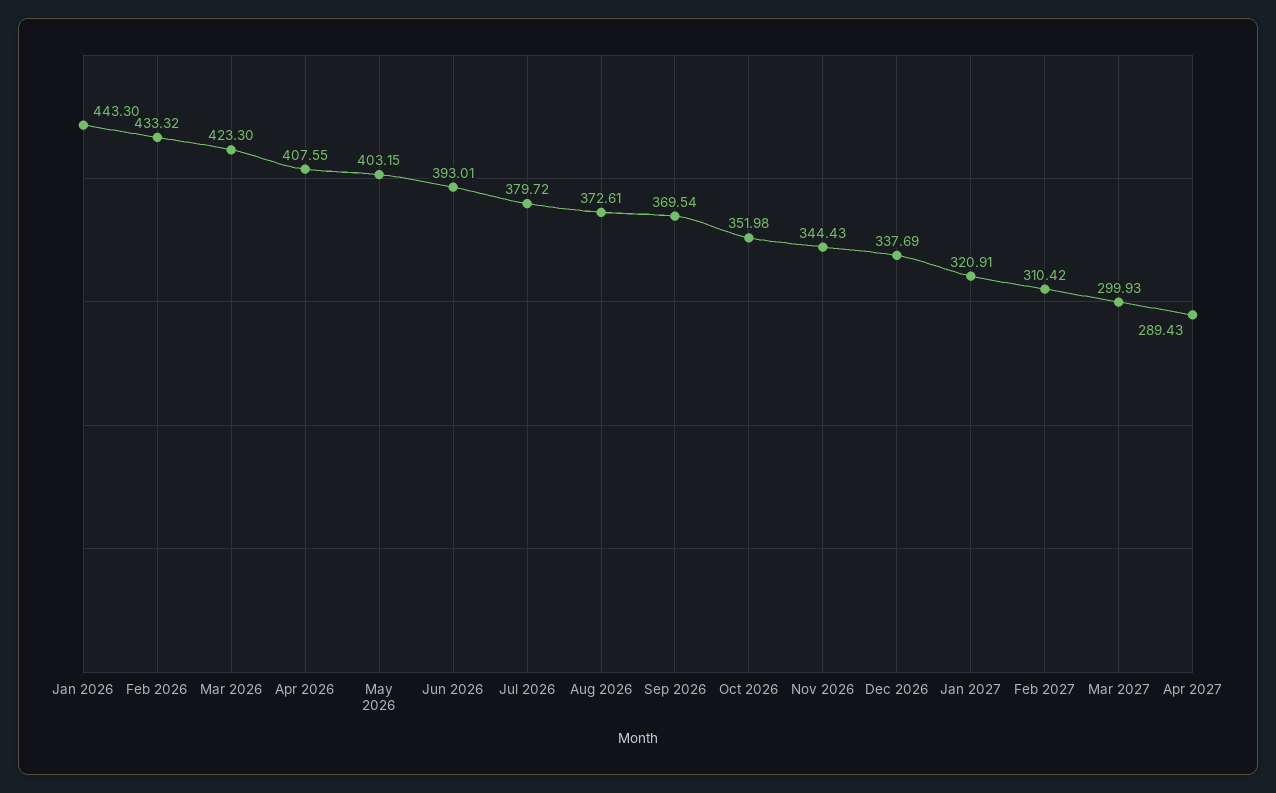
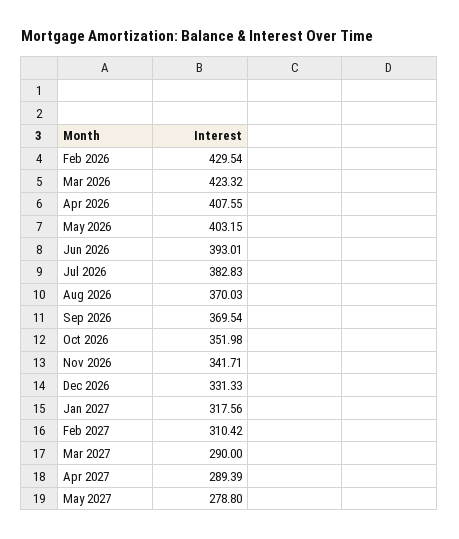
Jan 2026: 443.3 -> none
Feb 2026: 433.32 -> 429.54
Mar 2026: 423.3 -> 423.32
Jul 2026: 379.72 -> 382.83
Aug 2026: 372.61 -> 370.03
Nov 2026: 344.43 -> 341.71
Dec 2026: 337.69 -> 331.33
Jan 2027: 320.91 -> 317.56
Mar 2027: 299.93 -> 290
Apr 2027: 289.43 -> 289.39
May 2027: none -> 278.8

